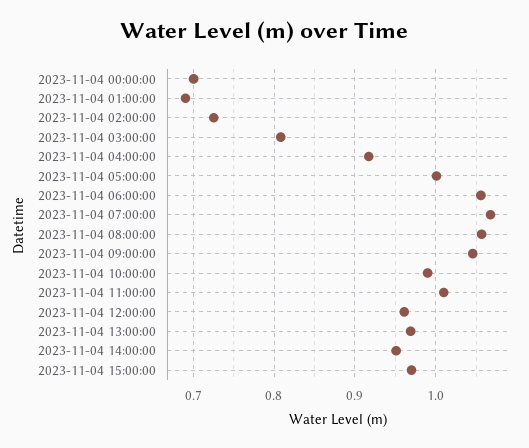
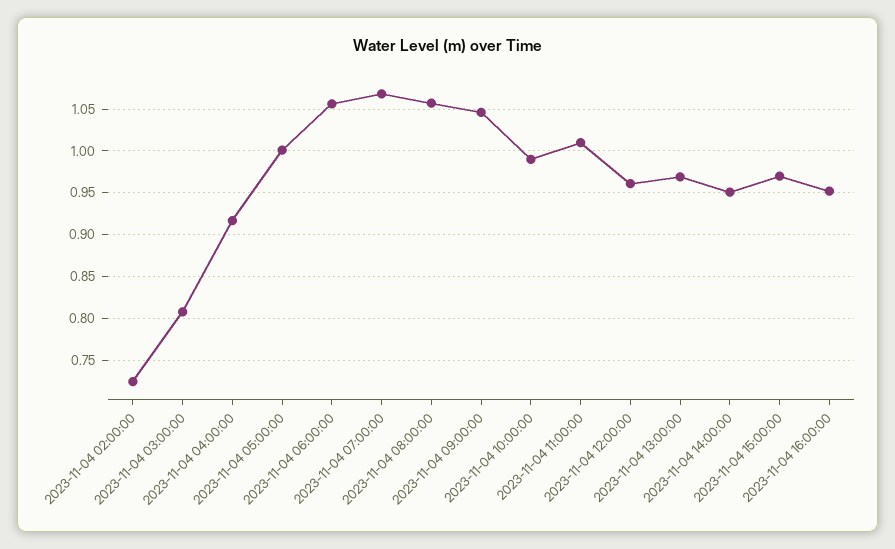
2023-11-04 00:00:00: 0.7 -> none
2023-11-04 01:00:00: 0.69 -> none
2023-11-04 16:00:00: none -> 0.95

